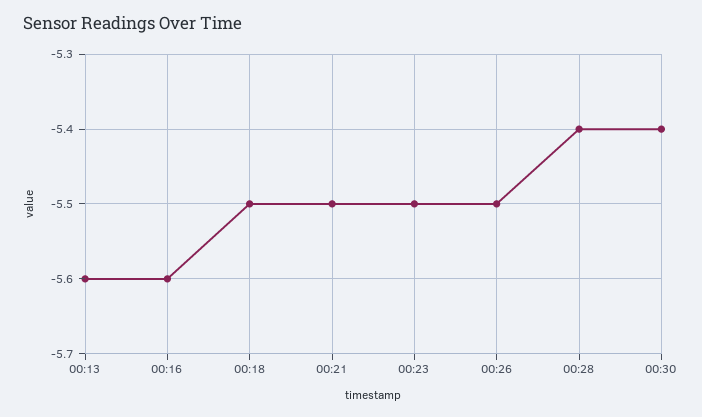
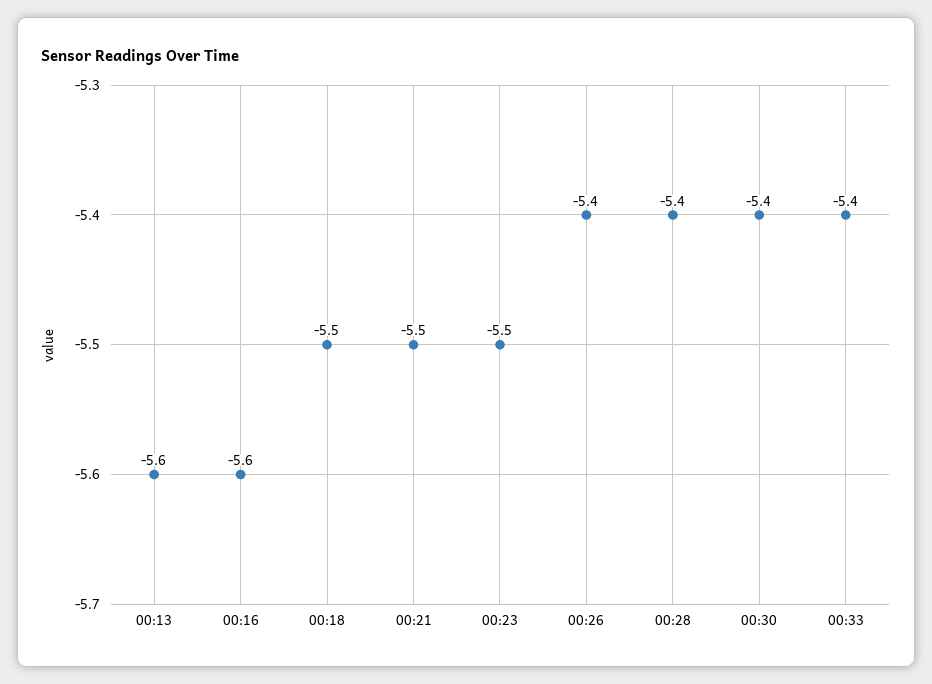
00:26: -5.5 -> -5.4
00:33: none -> -5.4

